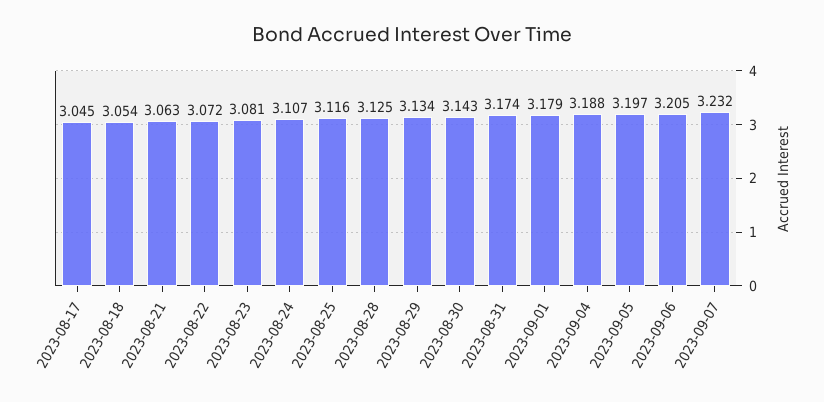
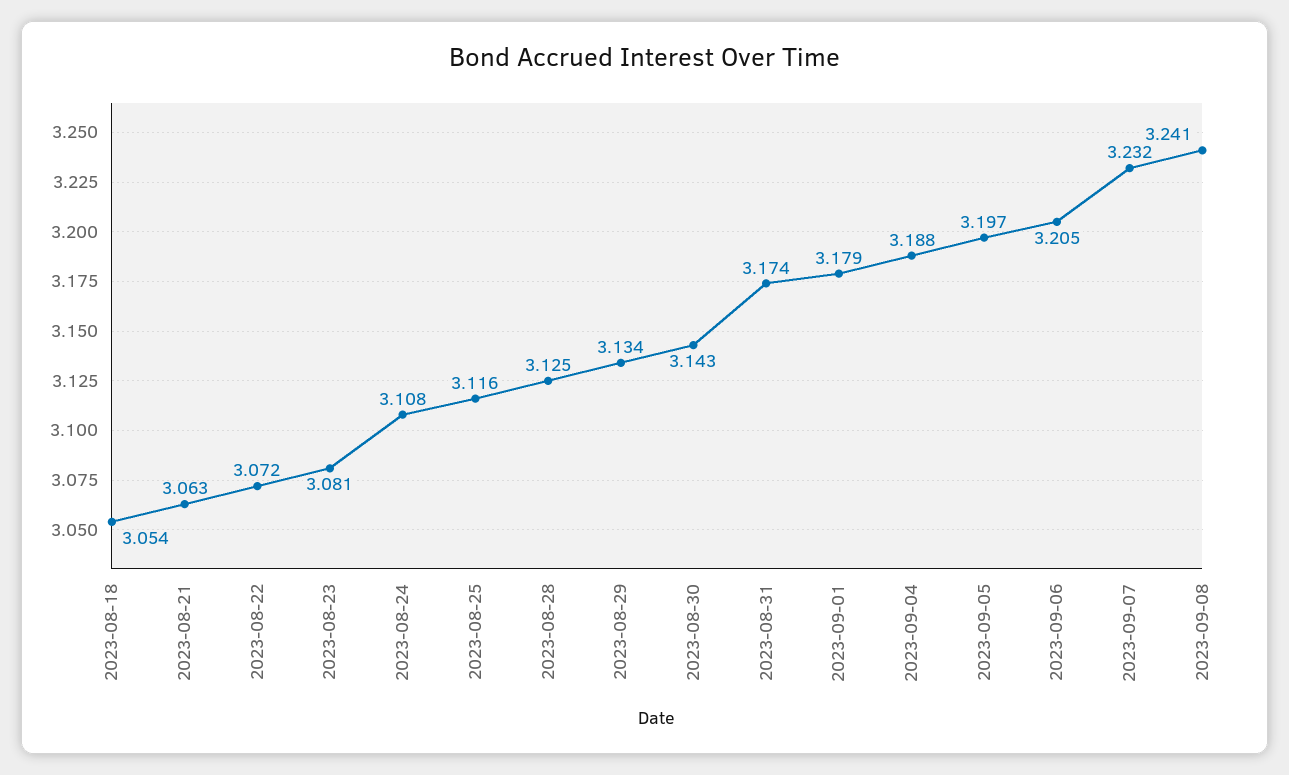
2023-08-17: 3.045 -> none
2023-08-24: 3.107 -> 3.108
2023-09-08: none -> 3.241

